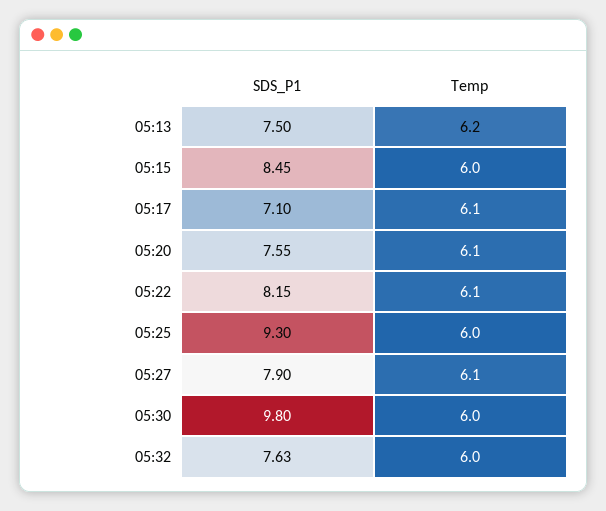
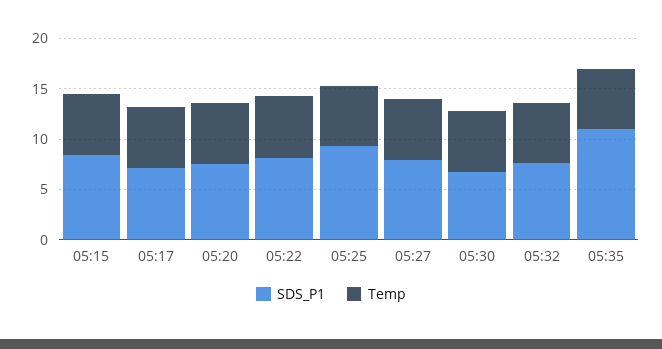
SDS_P1, 05:13: 7.5 -> none
Temp, 05:13: 6.2 -> none
SDS_P1, 05:30: 9.8 -> 7
SDS_P1, 05:35: none -> 11
Temp, 05:35: none -> 6

